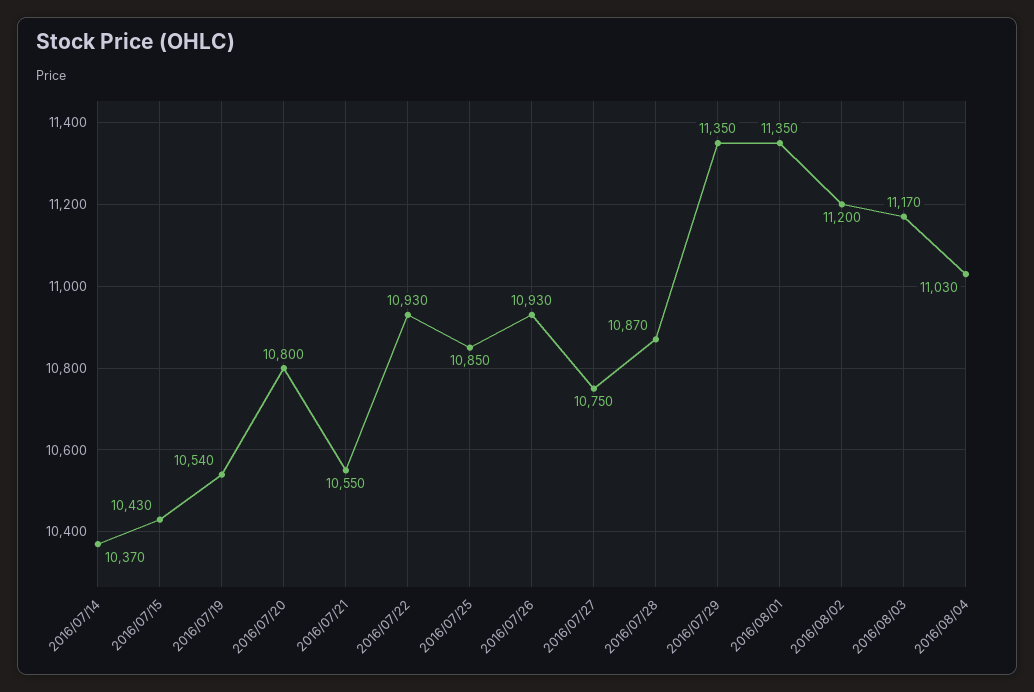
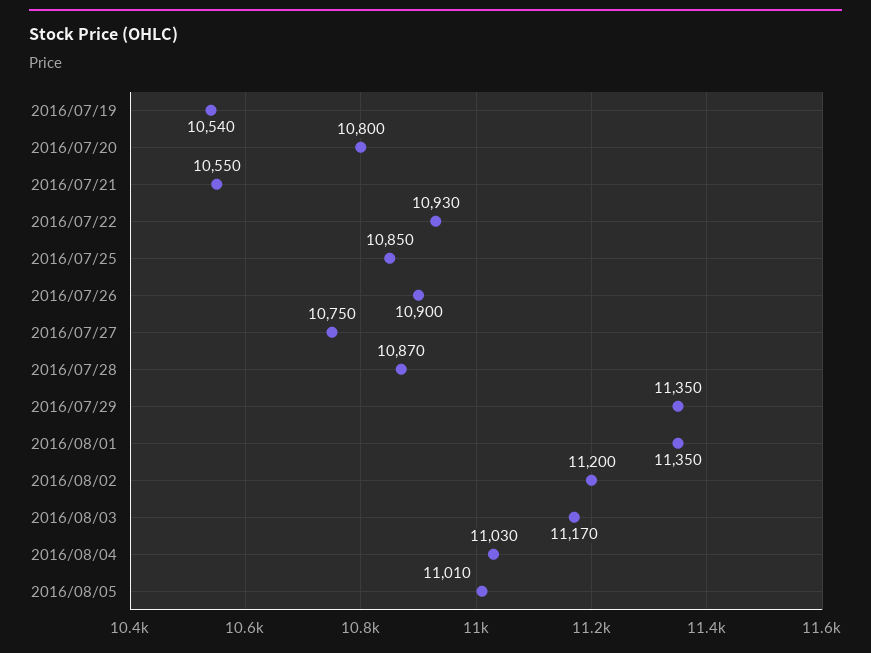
2016/07/14: 10370 -> none
2016/07/15: 10430 -> none
2016/07/26: 10930 -> 10900
2016/08/05: none -> 11010

